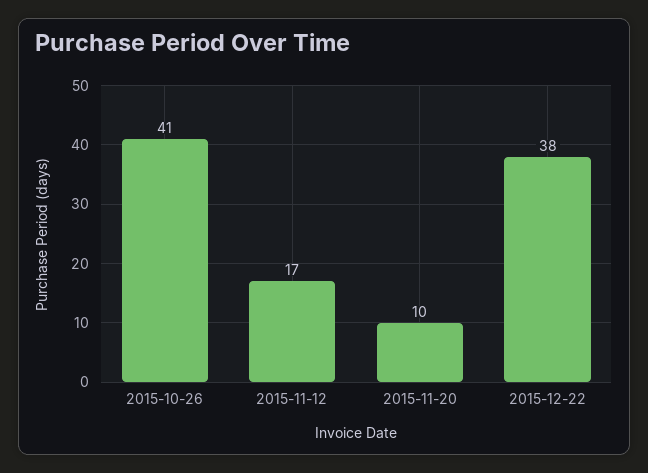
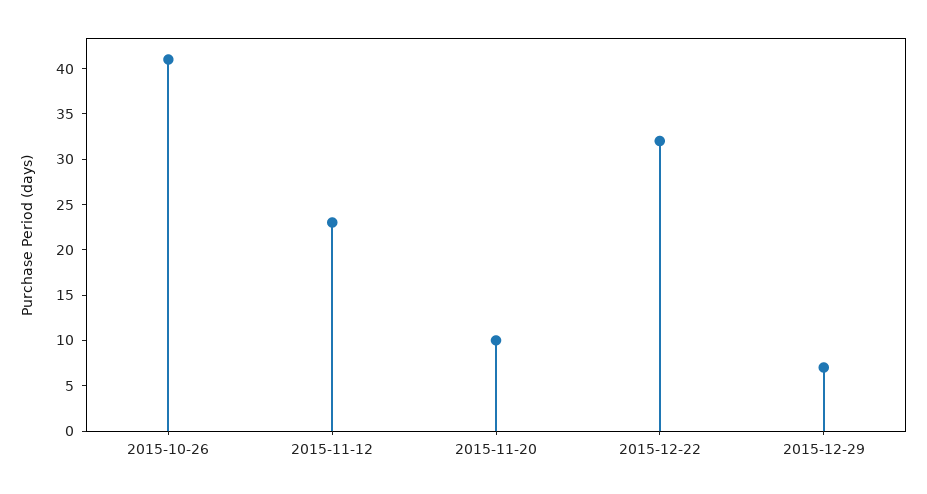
2015-11-12: 17 -> 23
2015-12-22: 38 -> 32
2015-12-29: none -> 7

